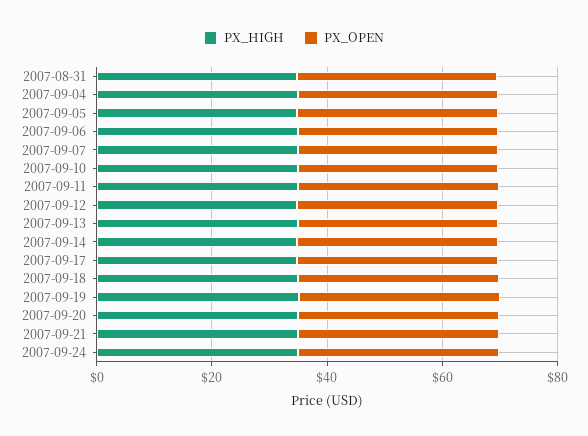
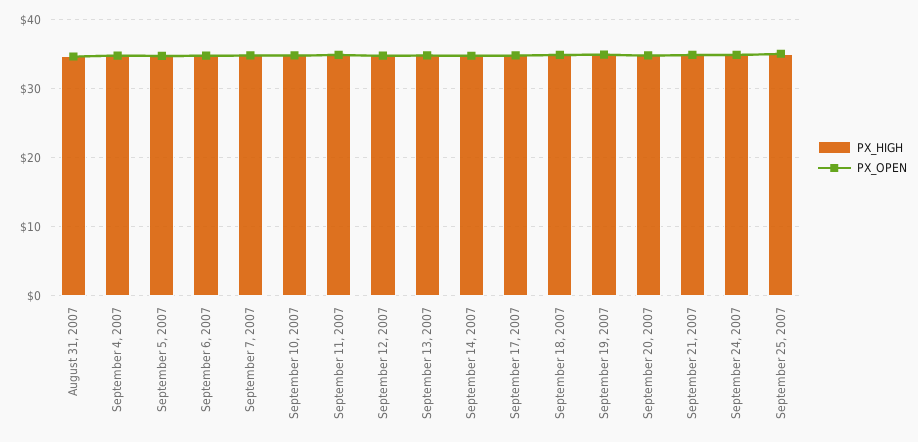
PX_HIGH, September 25, 2007: none -> 35
PX_OPEN, September 25, 2007: none -> 35

